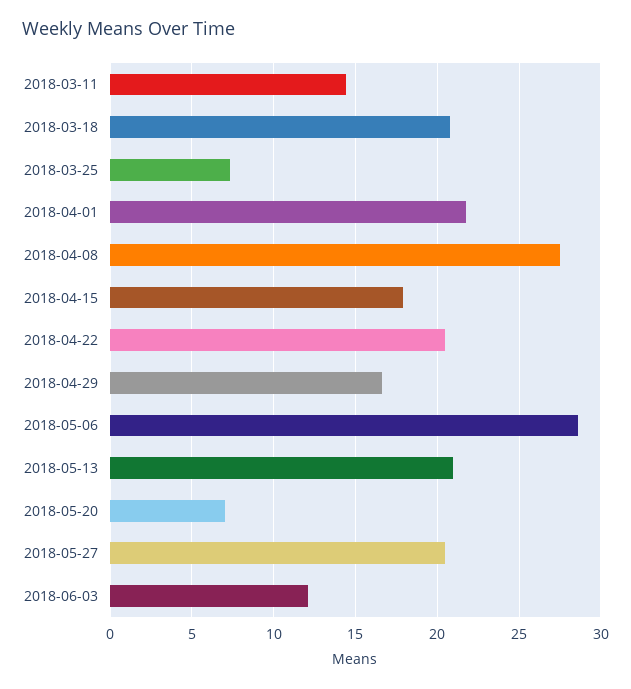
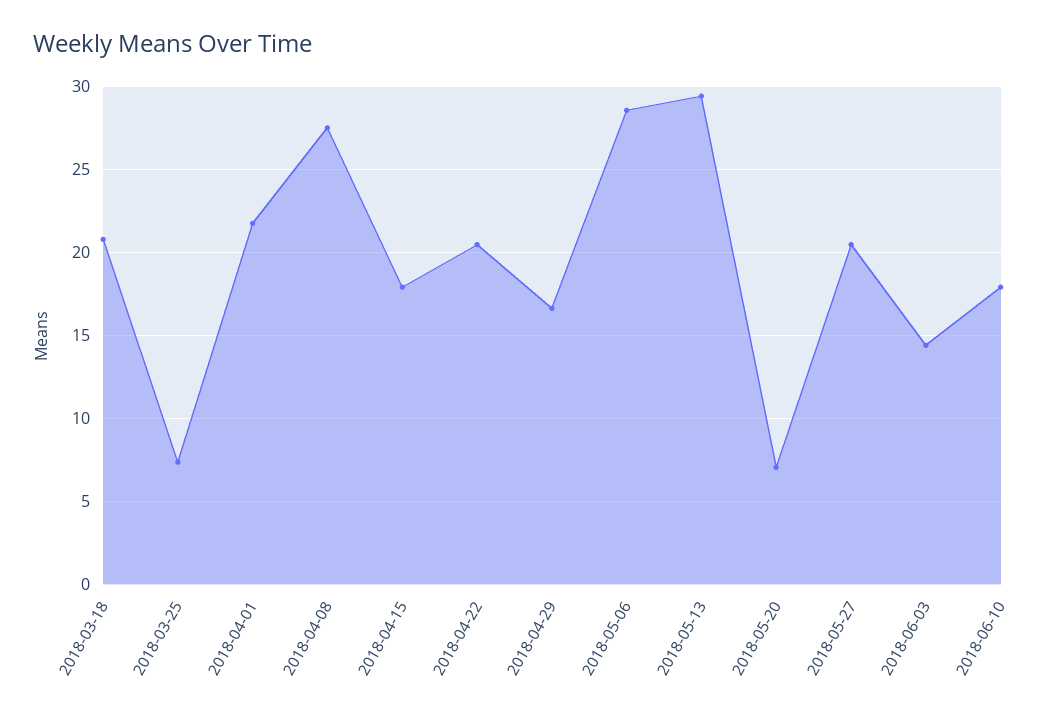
2018-03-11: 14.5 -> none
2018-05-13: 21 -> 29.5
2018-06-03: 12 -> 14.5
2018-06-10: none -> 18

